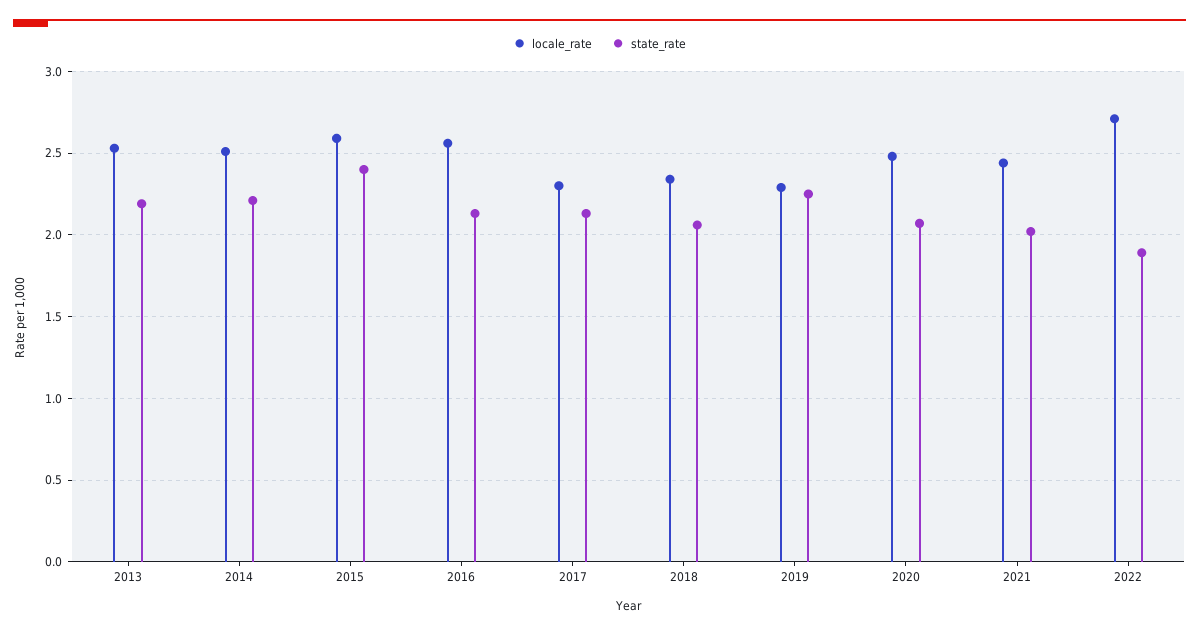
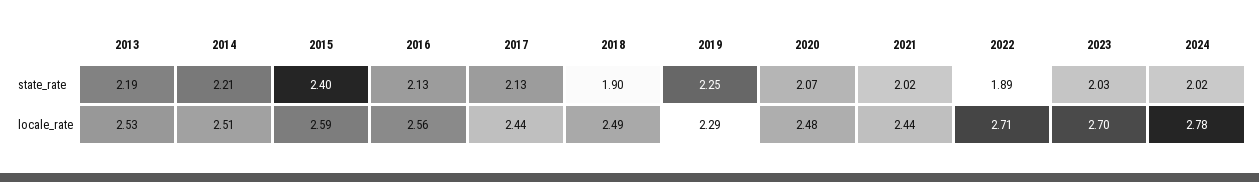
locale_rate, 2017: 2.3 -> 2.44
locale_rate, 2018: 2.35 -> 2.49
state_rate, 2018: 2.05 -> 1.9
state_rate, 2023: none -> 2.03
state_rate, 2024: none -> 2.02
locale_rate, 2023: none -> 2.7
locale_rate, 2024: none -> 2.78

